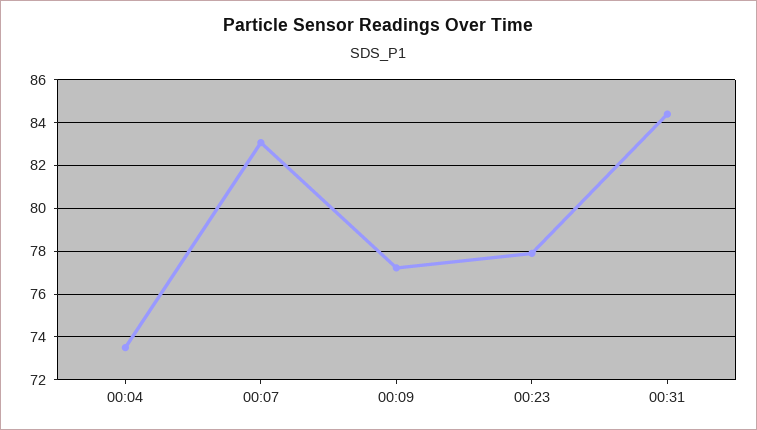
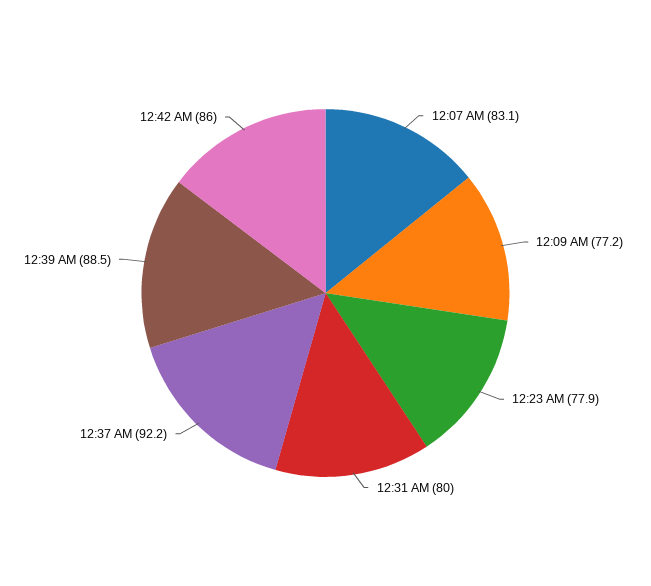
00:04: 73.5 -> none
00:31: 84.5 -> 80
12:37 AM: none -> 92.2
12:39 AM: none -> 88.5
12:42 AM: none -> 86

